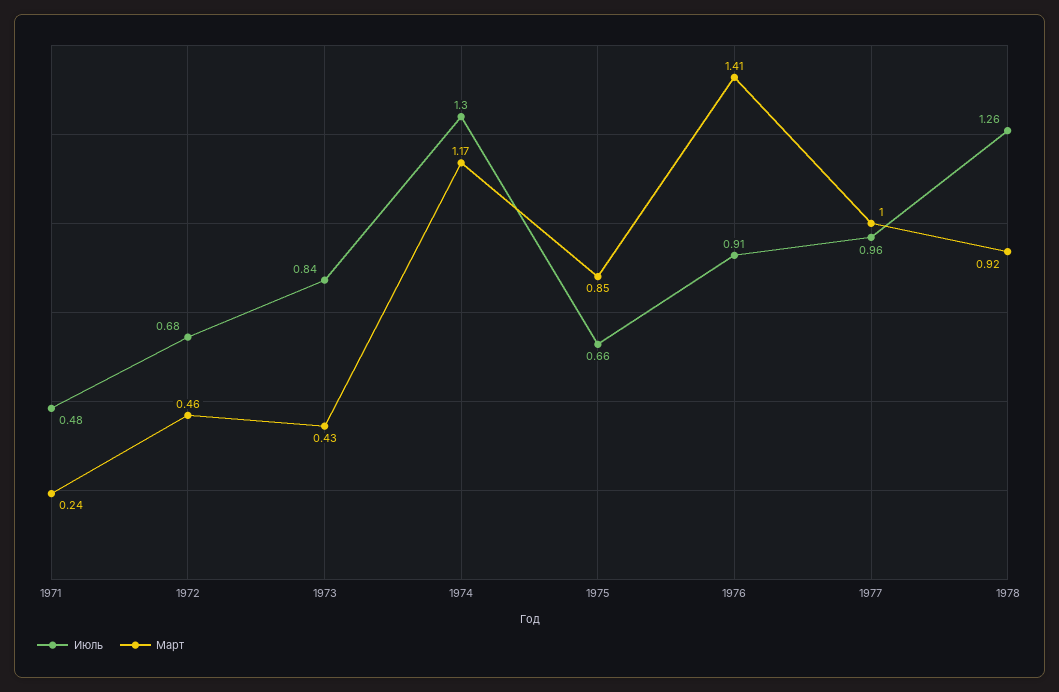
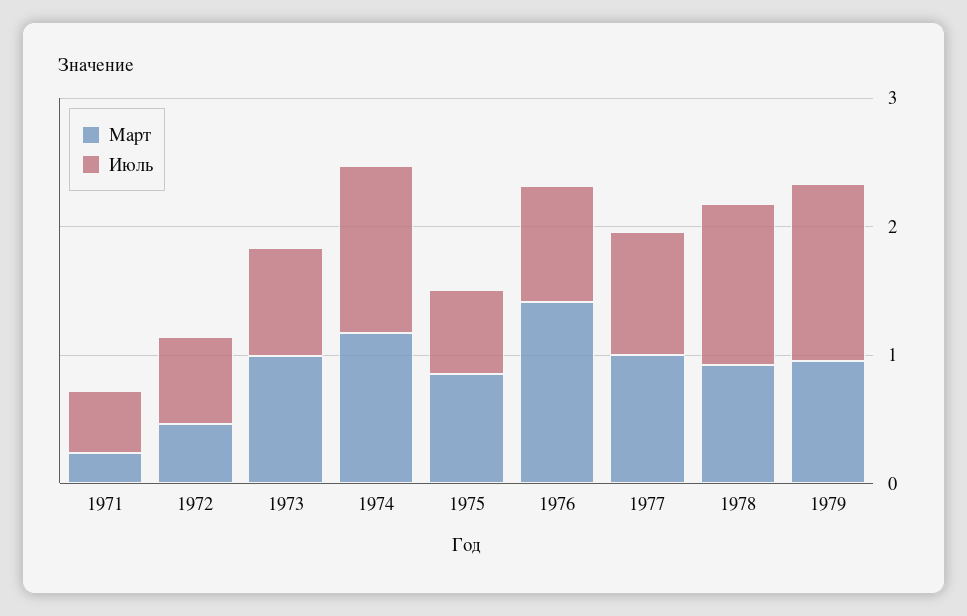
Март, 1973: 0.43 -> 1
Март, 1979: none -> 1
Июль, 1979: none -> 1.4

